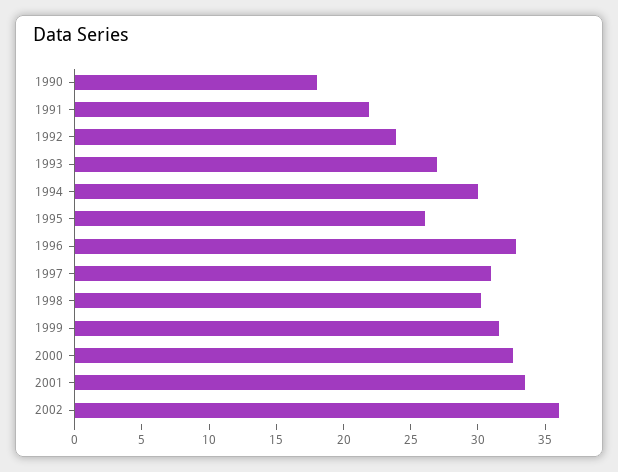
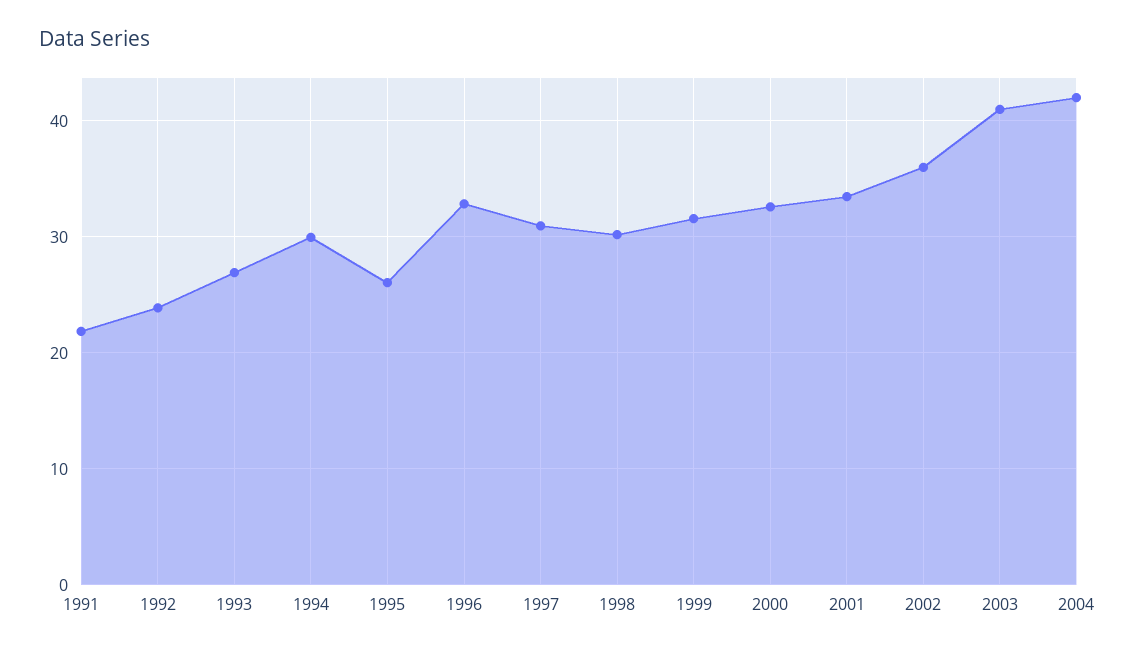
1990: 18 -> none
2003: none -> 41
2004: none -> 42

